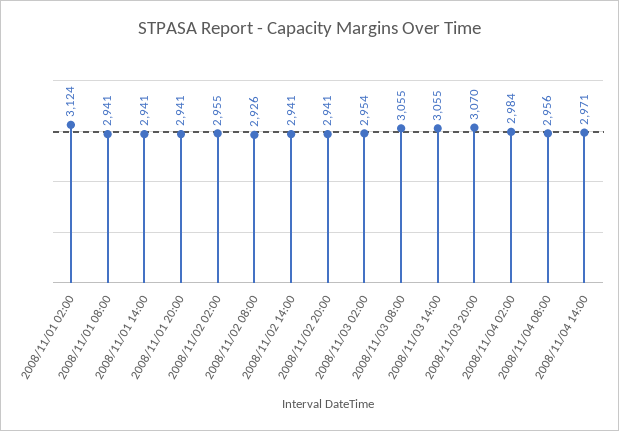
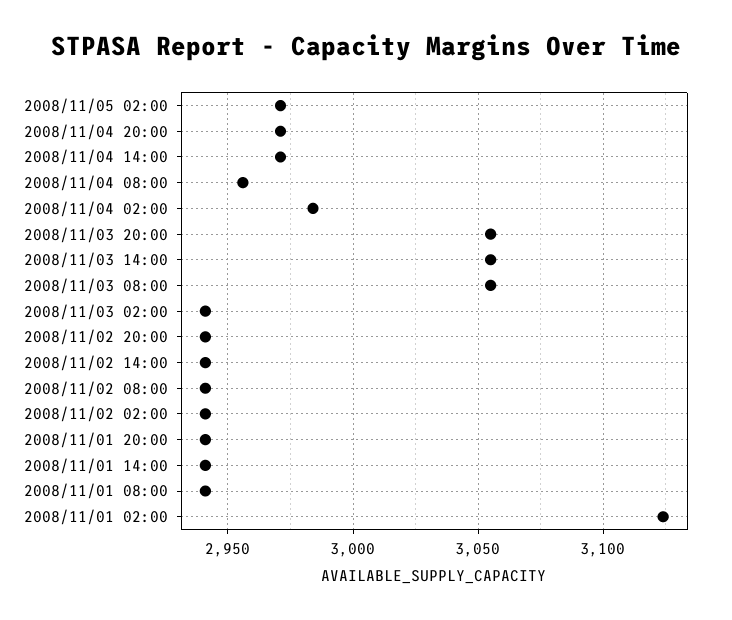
2008/11/02 02:00: 2955 -> 2940
2008/11/02 08:00: 2926 -> 2940
2008/11/03 02:00: 2954 -> 2940
2008/11/03 20:00: 3070 -> 3055
2008/11/05 02:00: none -> 2970
2008/11/04 20:00: none -> 2970

